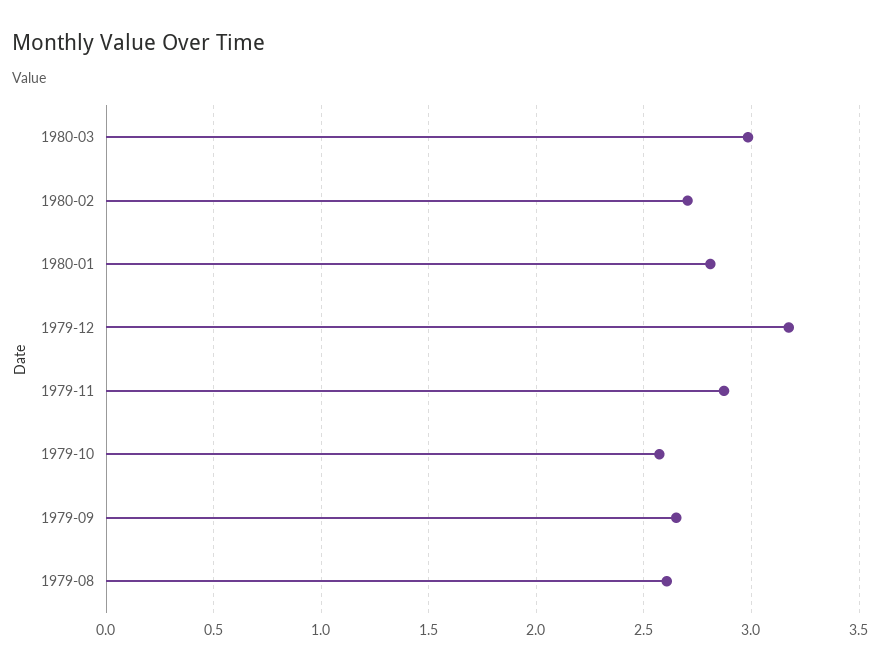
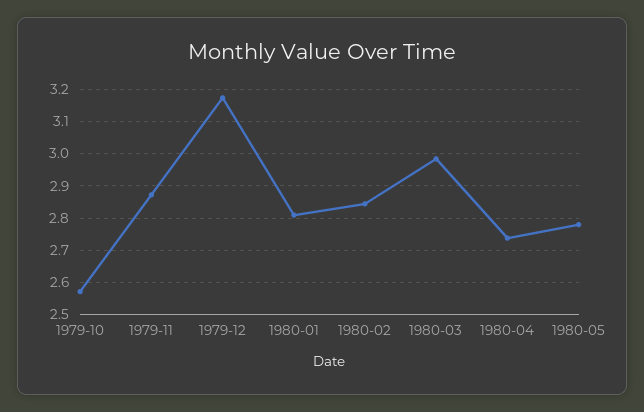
1980-02: 2.7 -> 2.84
1979-09: 2.65 -> none
1979-08: 2.6 -> none
1980-04: none -> 2.74
1980-05: none -> 2.78

